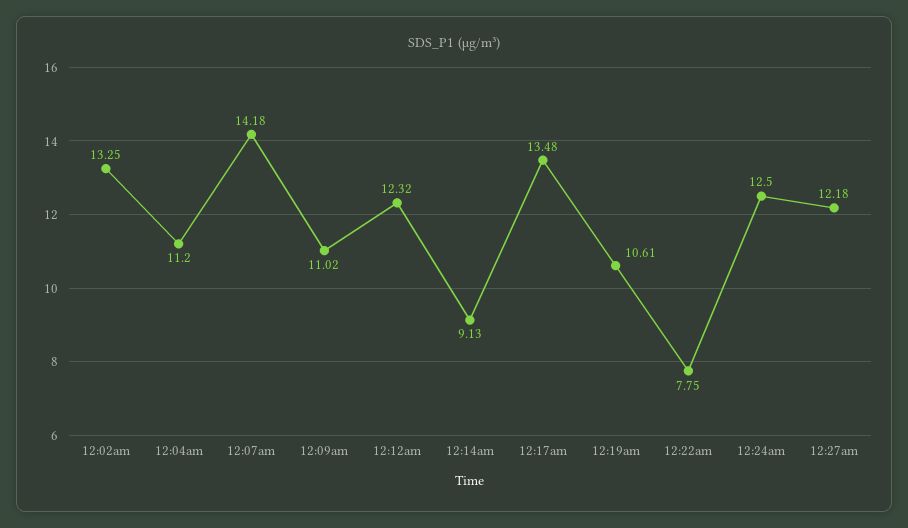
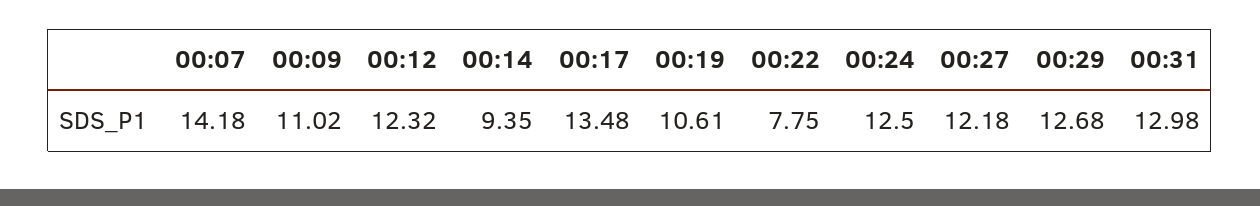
12:02am: 13.25 -> none
12:04am: 11.2 -> none
12:14am: 9.13 -> 9.35
00:29: none -> 12.68
00:31: none -> 12.98

